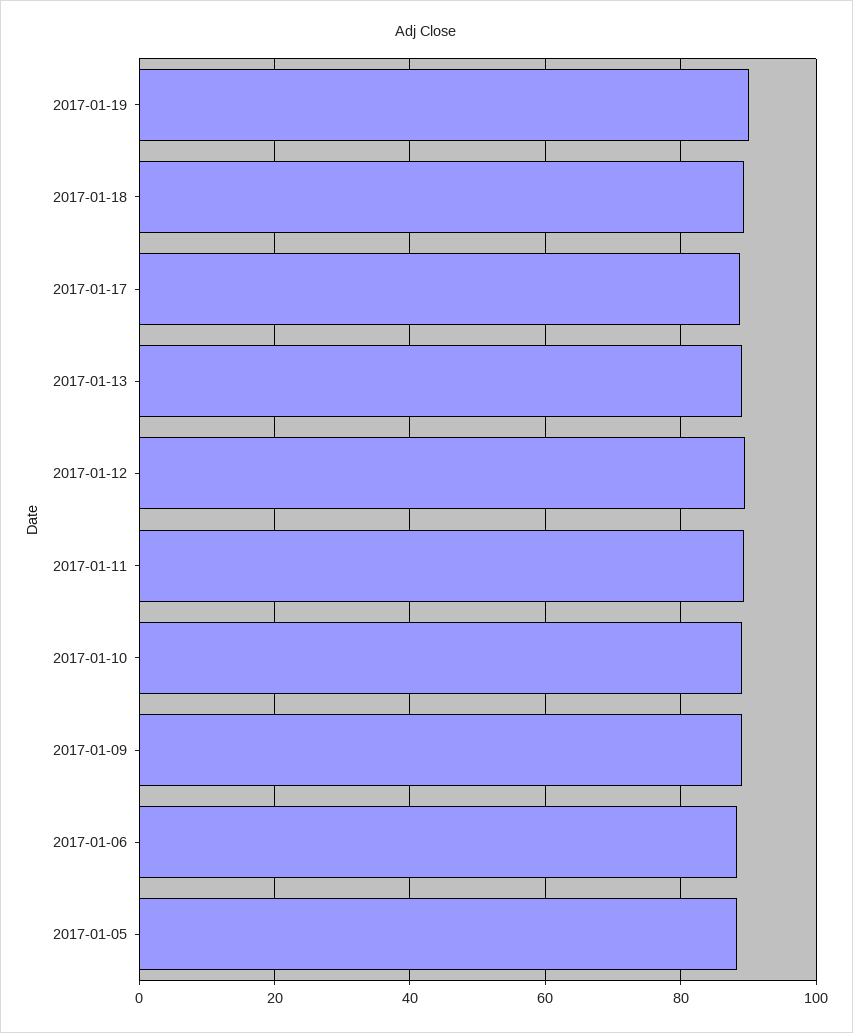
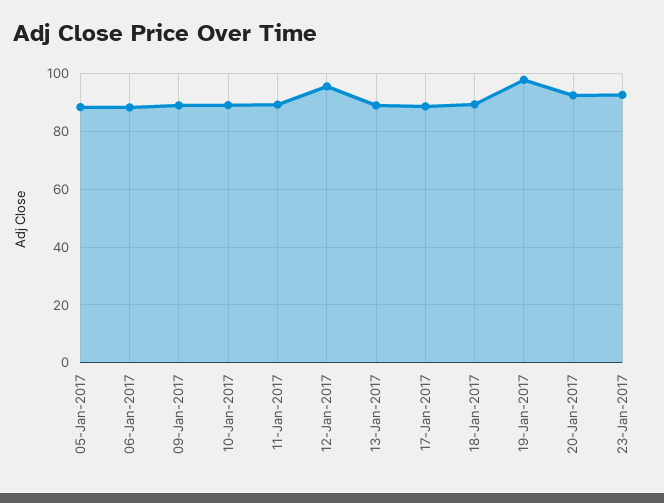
2017-01-19: 90 -> 97.5
2017-01-12: 90 -> 95
20-Jan-2017: none -> 92.5
23-Jan-2017: none -> 92.5

